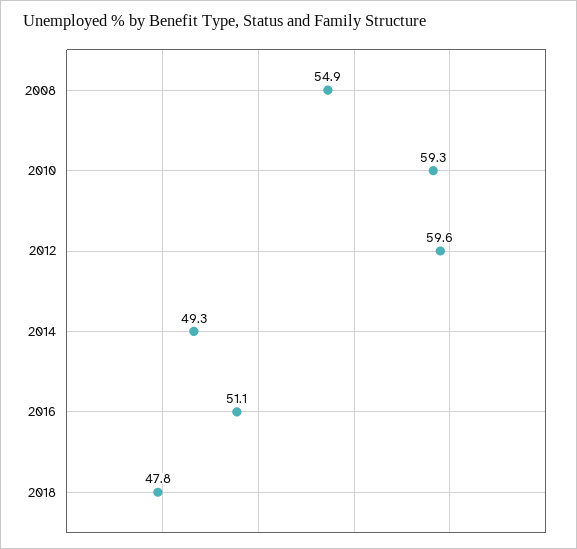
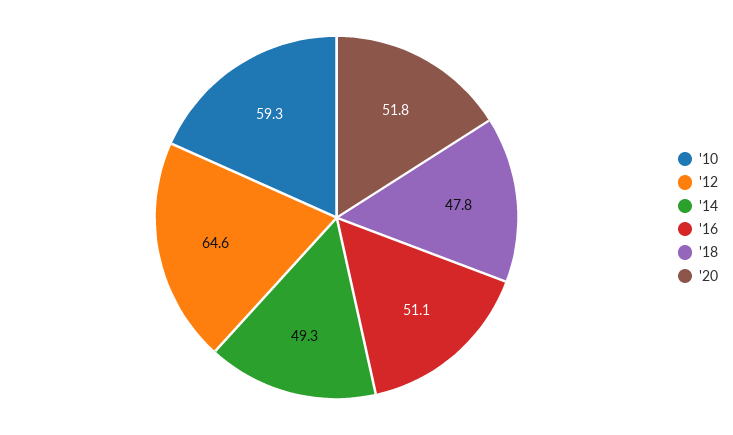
2008: 54.9 -> none
2012: 59.6 -> 64.6
'20: none -> 51.8

